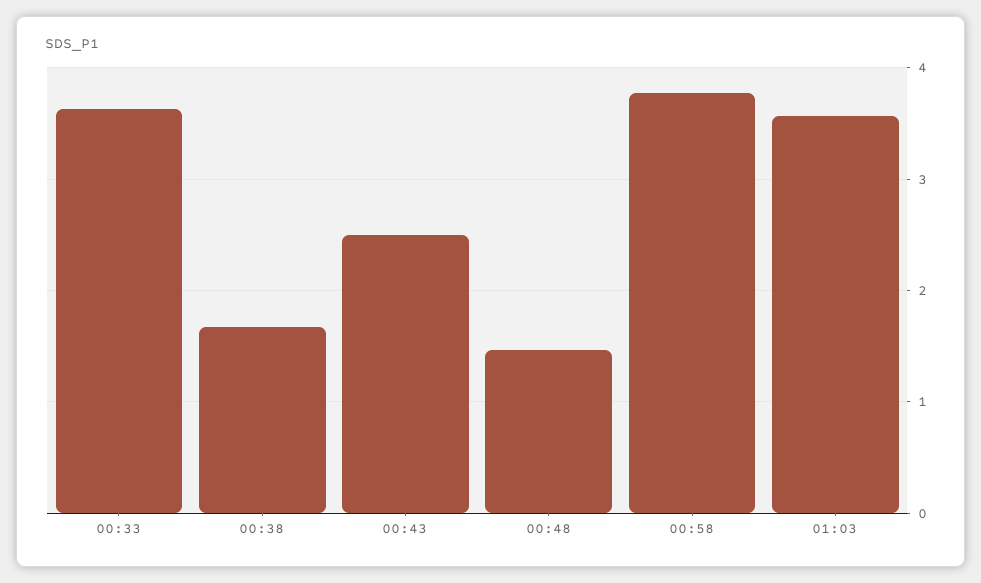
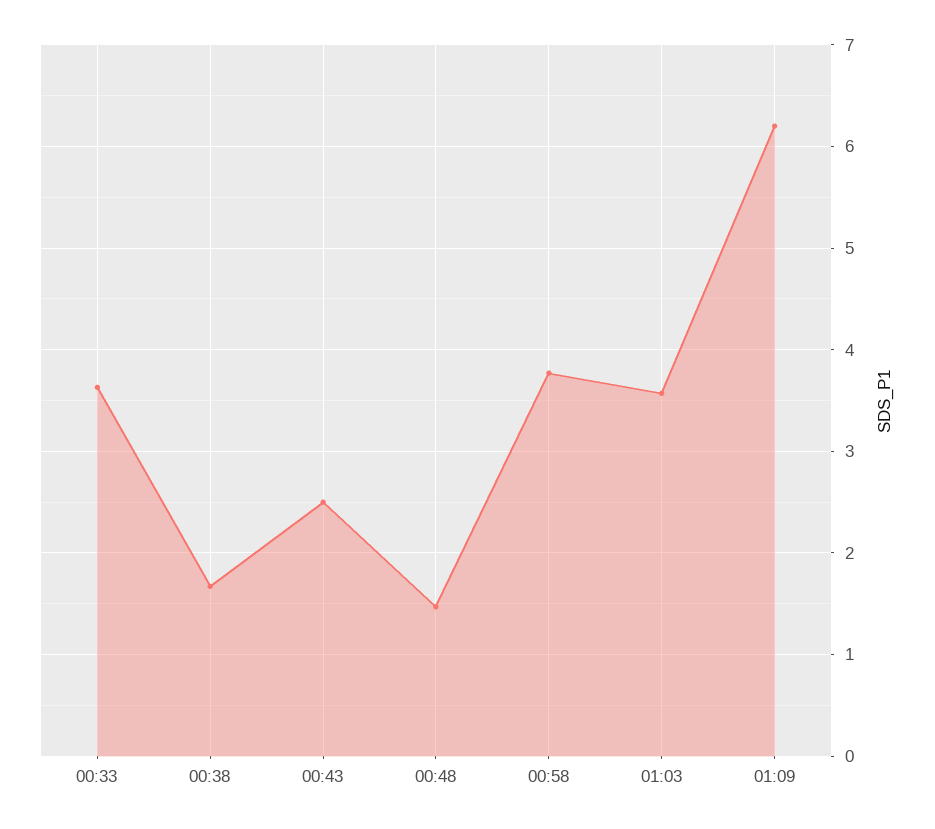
01:09: none -> 6.2

